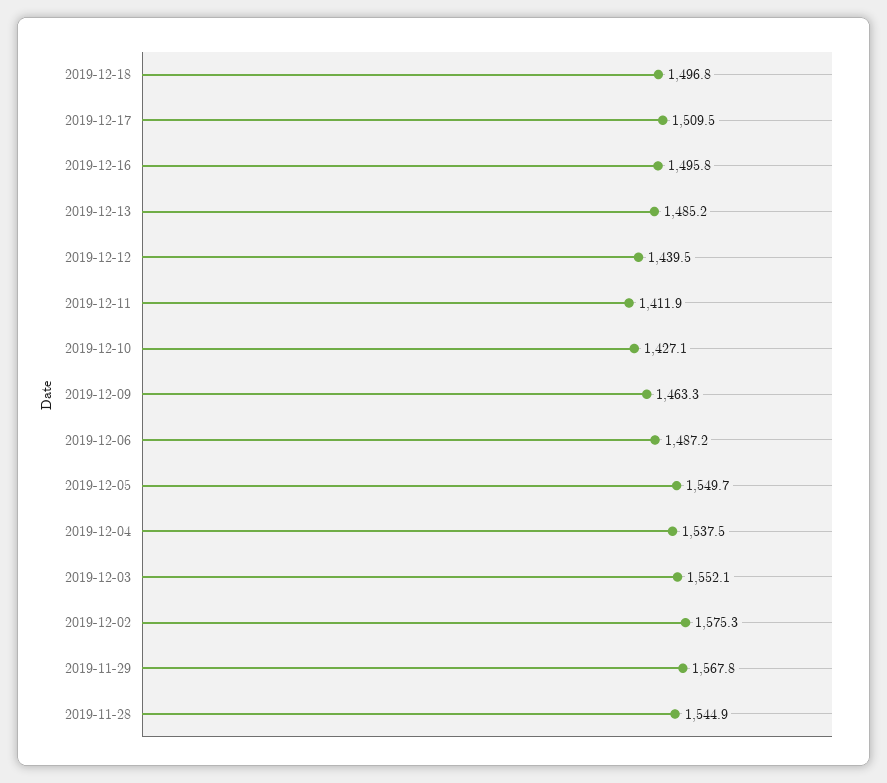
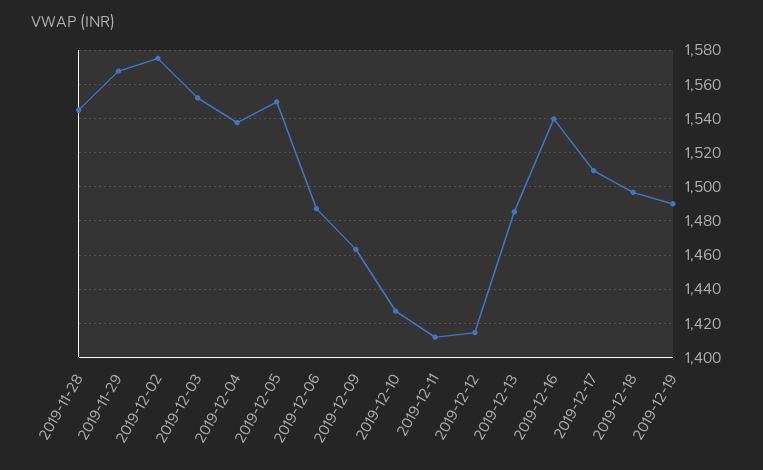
2019-12-16: 1495.8 -> 1540
2019-12-12: 1439.5 -> 1415
2019-12-19: none -> 1490

